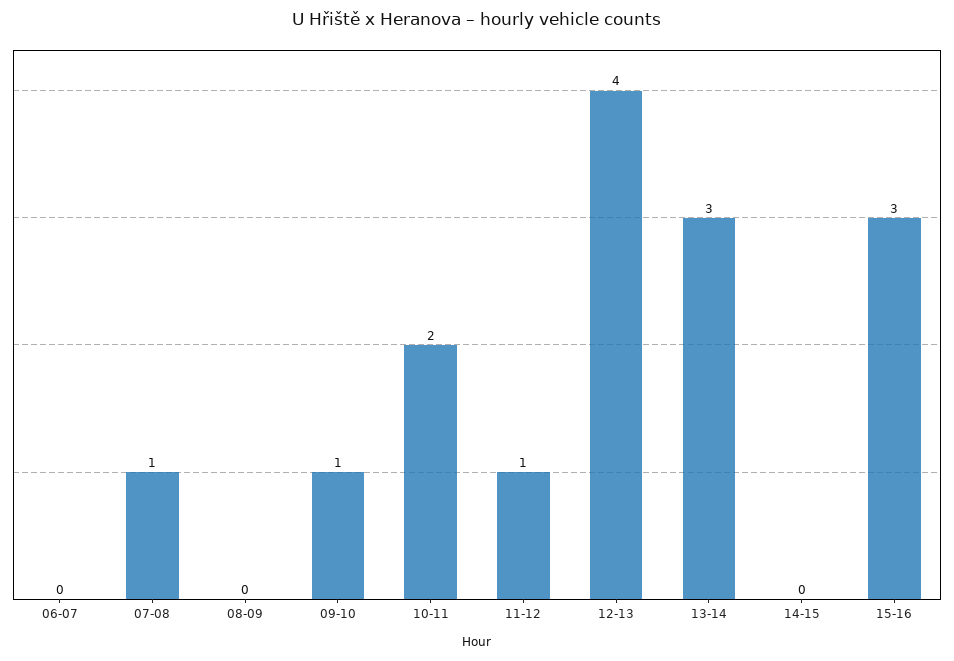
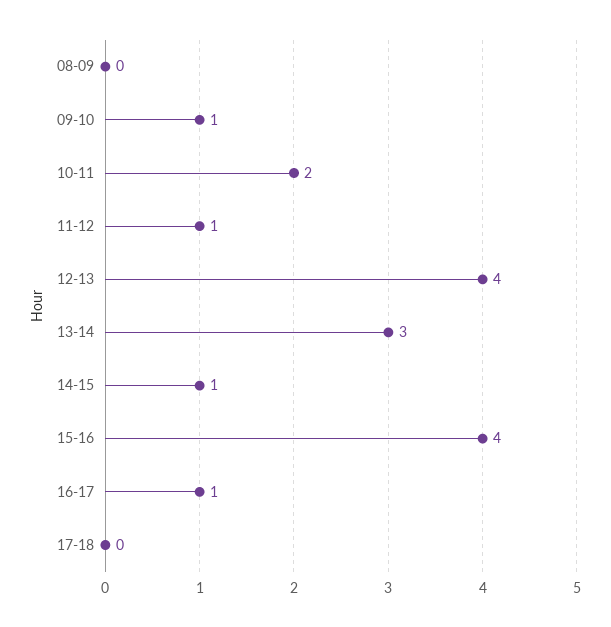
06-07: 0 -> none
07-08: 1 -> none
14-15: 0 -> 1
15-16: 3 -> 4
16-17: none -> 1
17-18: none -> 0

